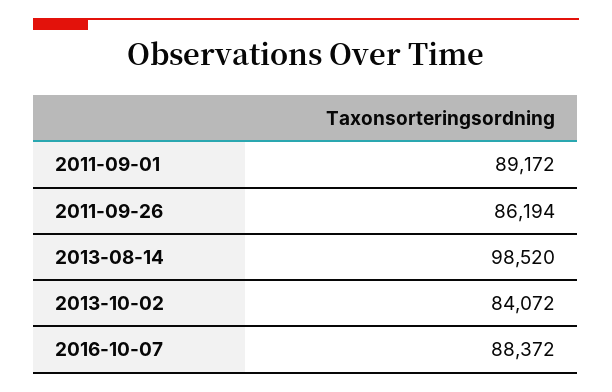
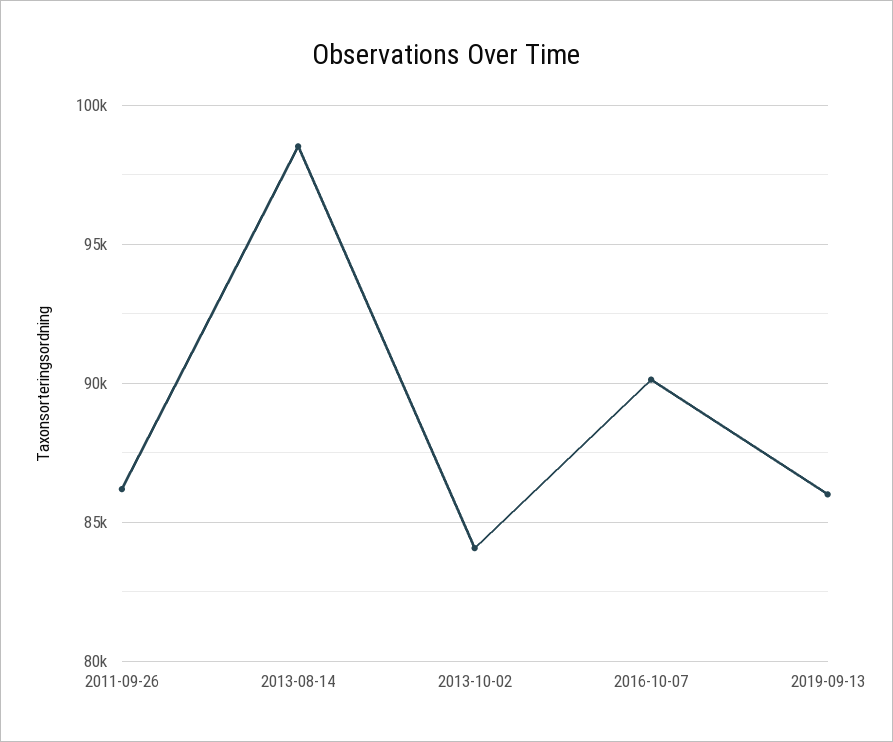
2011-09-01: 89172 -> none
2016-10-07: 88372 -> 90000
2019-09-13: none -> 86000

